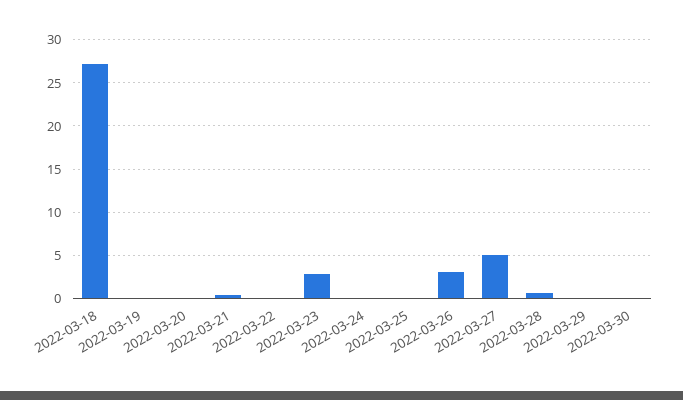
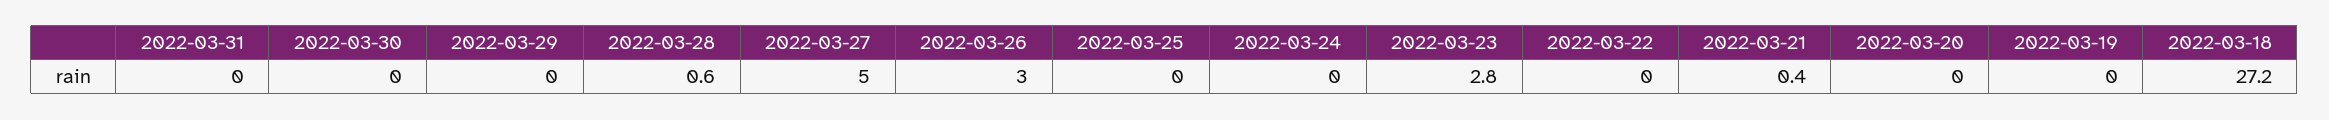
2022-03-31: none -> 0

